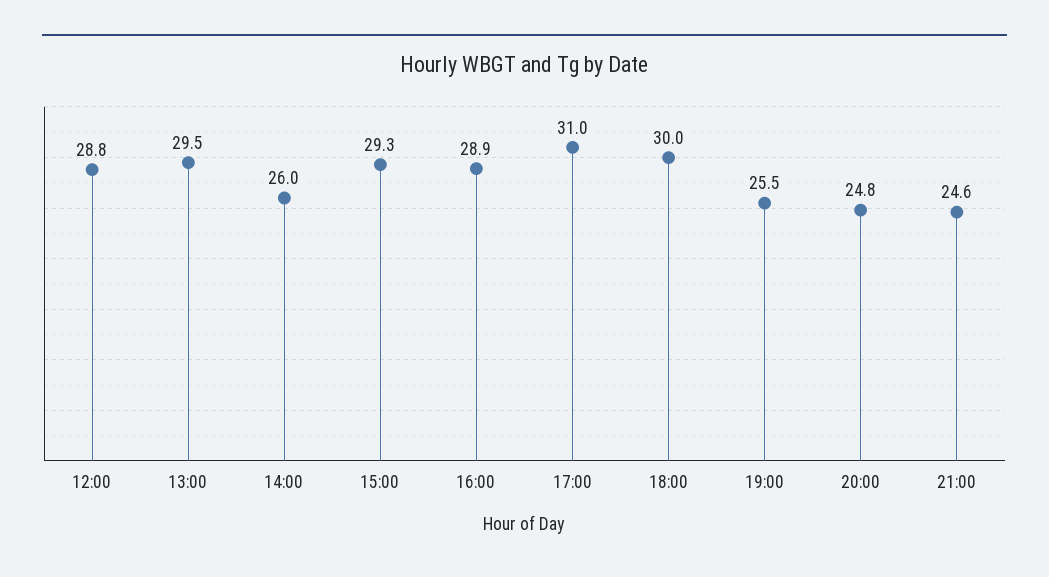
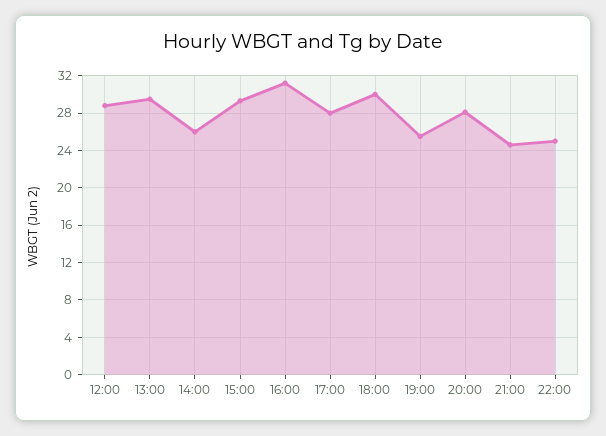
16:00: 28.9 -> 31
17:00: 31 -> 28
20:00: 24.8 -> 28
22:00: none -> 25

